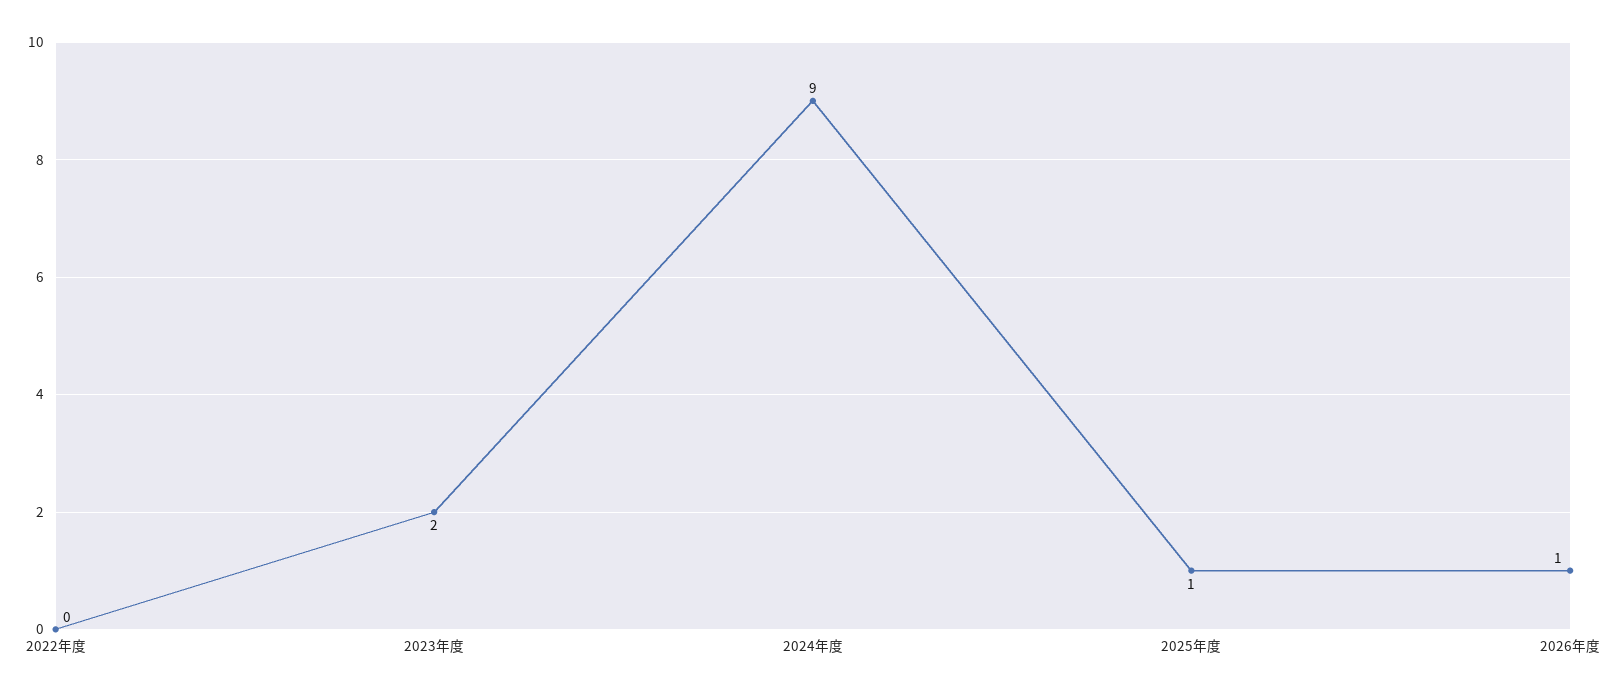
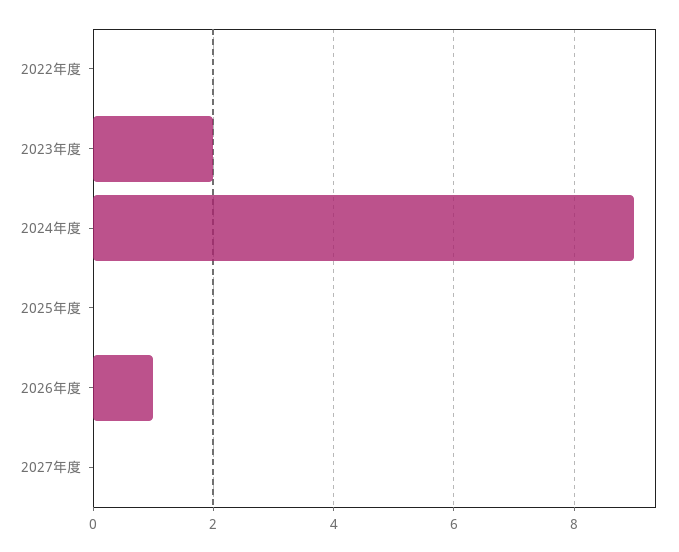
2025年度: 1 -> 0
2027年度: none -> 0

